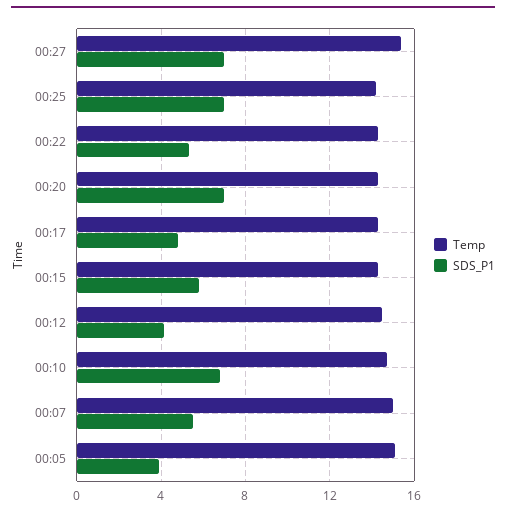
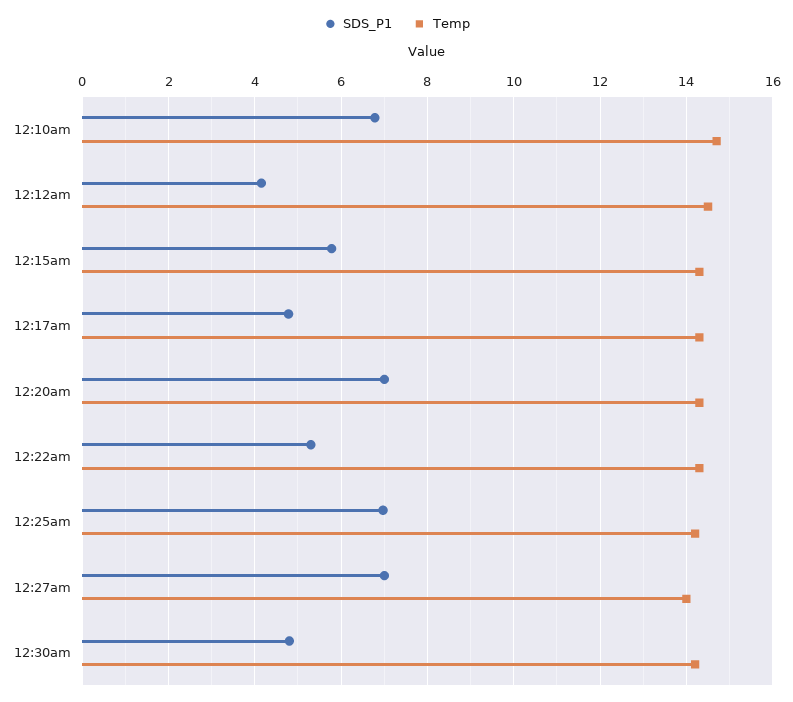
Temp, 00:27: 15.5 -> 14
Temp, 00:07: 15 -> none
SDS_P1, 00:07: 5.5 -> none
Temp, 00:05: 15 -> none
SDS_P1, 00:05: 4 -> none
SDS_P1, 12:30am: none -> 4.8
Temp, 12:30am: none -> 14.2

